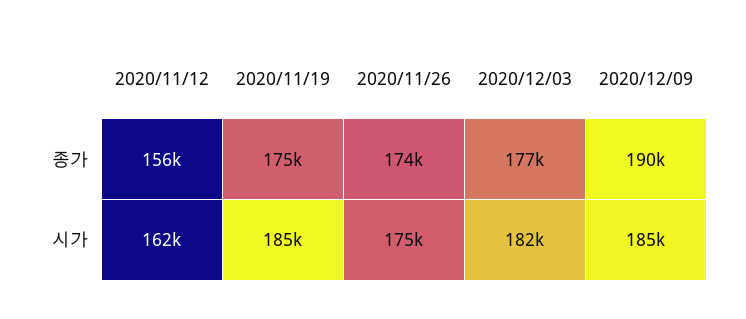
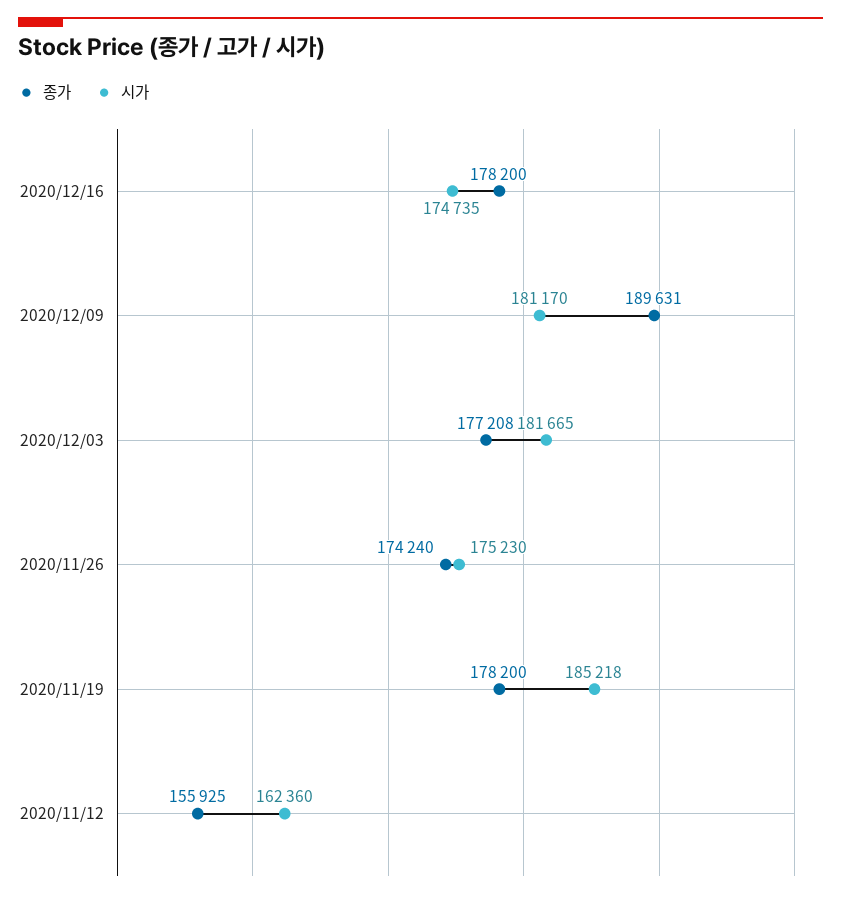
종가, 2020/11/19: 175000 -> 178200
시가, 2020/12/09: 185000 -> 181170
종가, 2020/12/16: none -> 178200
시가, 2020/12/16: none -> 174735

